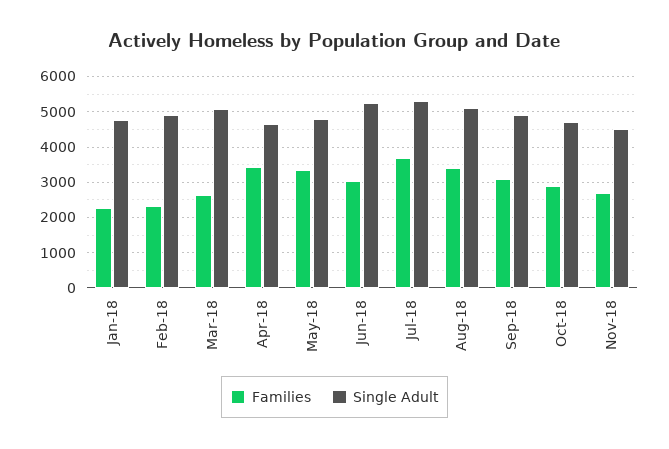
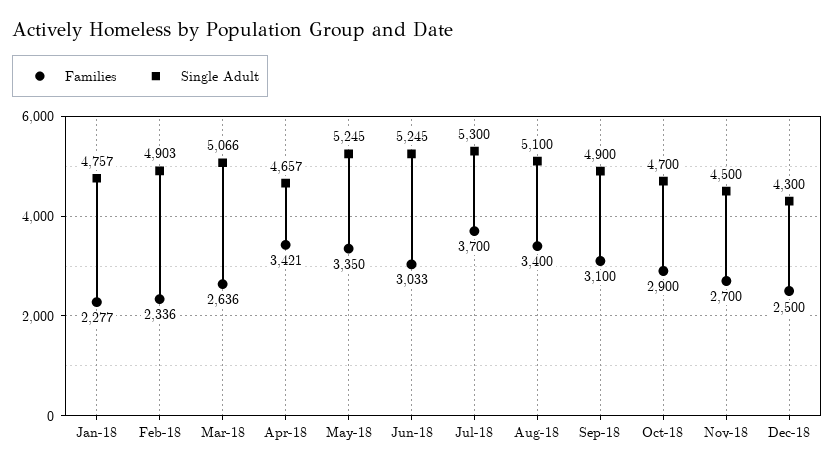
Single Adult, May-18: 4800 -> 5245
Families, Dec-18: none -> 2500
Single Adult, Dec-18: none -> 4300

